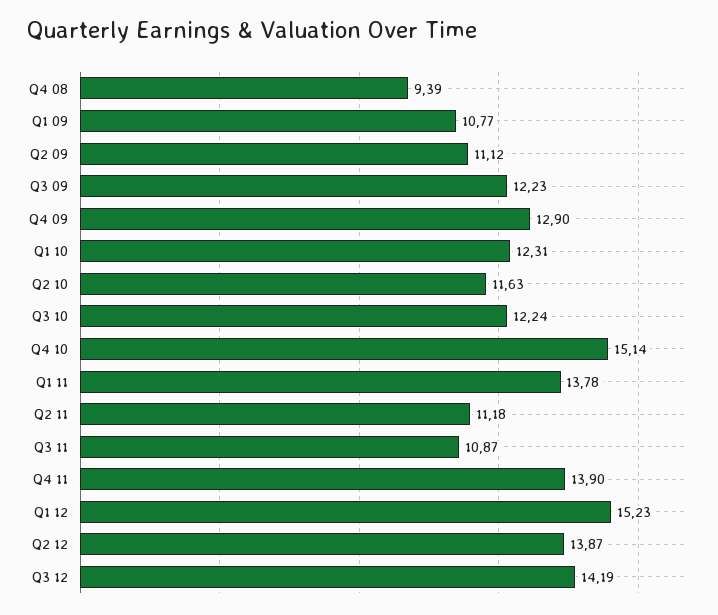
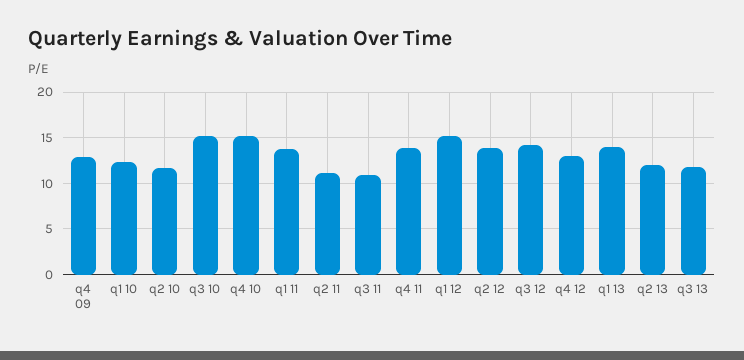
Q4 08: 9.39 -> none
Q1 09: 10.77 -> none
Q2 09: 11.12 -> none
Q3 09: 12.23 -> none
Q3 10: 12.24 -> 15
q4 12: none -> 13
q1 13: none -> 14
q2 13: none -> 12
q3 13: none -> 12

